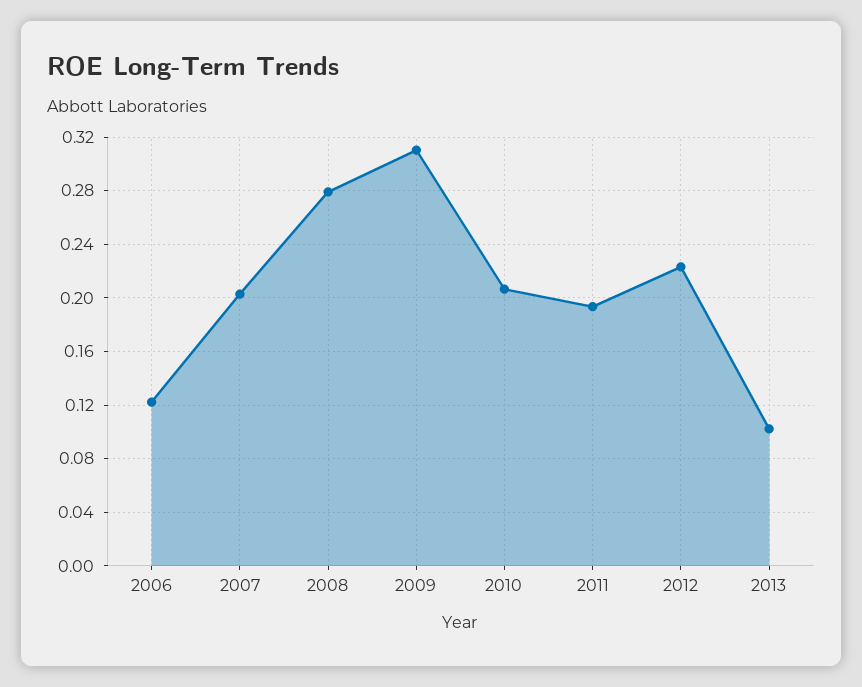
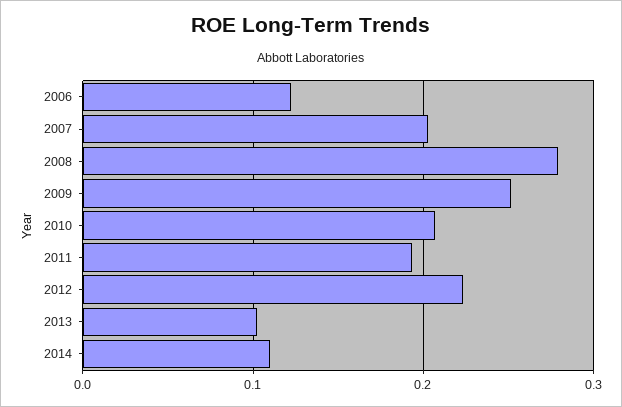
2009: 0.31 -> 0.25
2014: none -> 0.11

